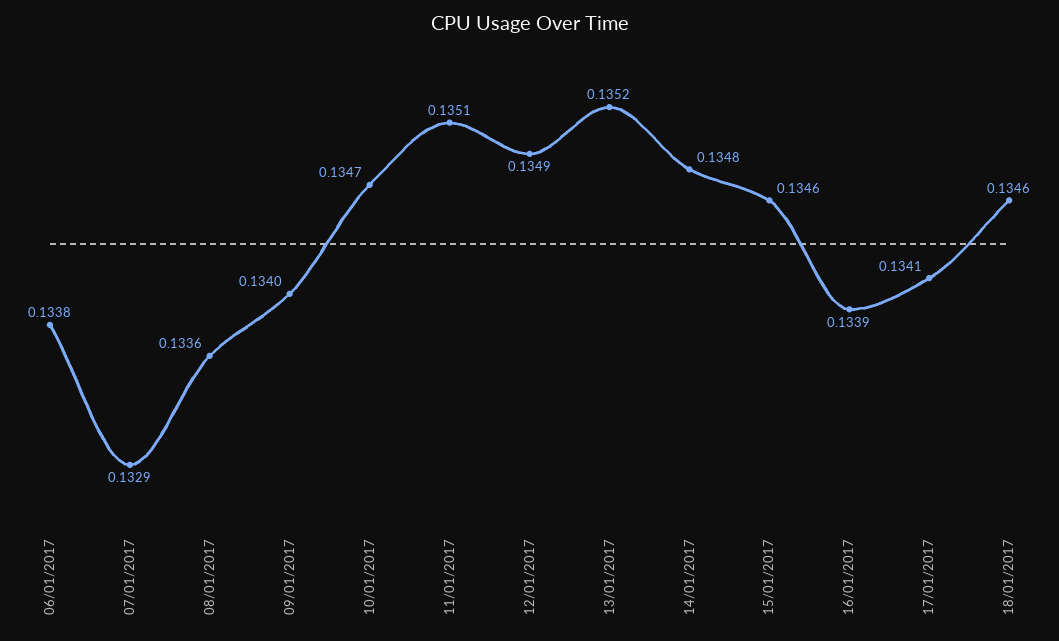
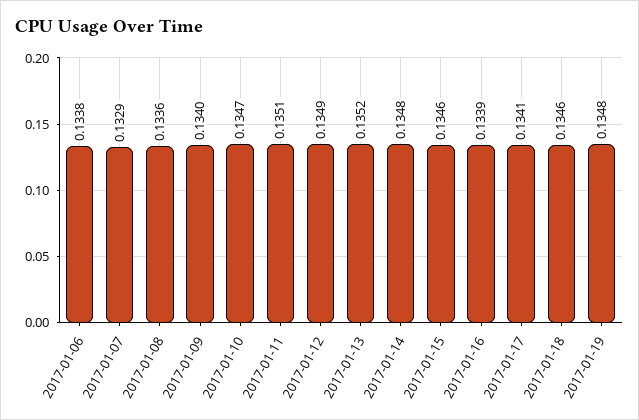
2017-01-19: none -> 0.1348

